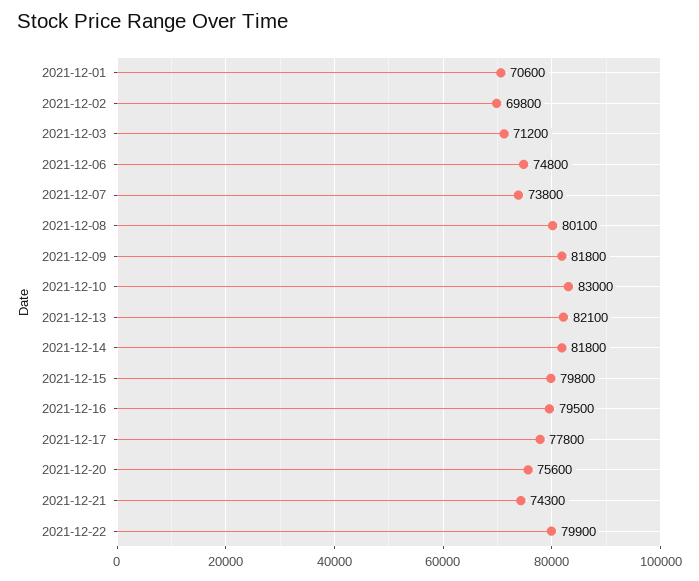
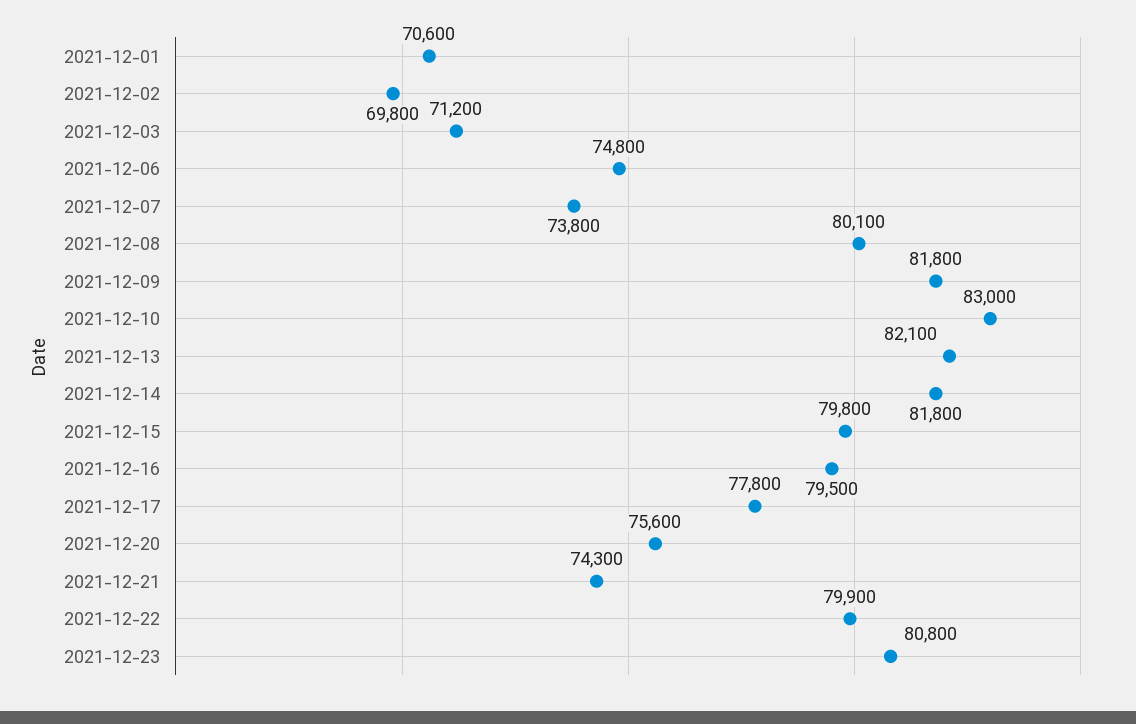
2021-12-23: none -> 80800

